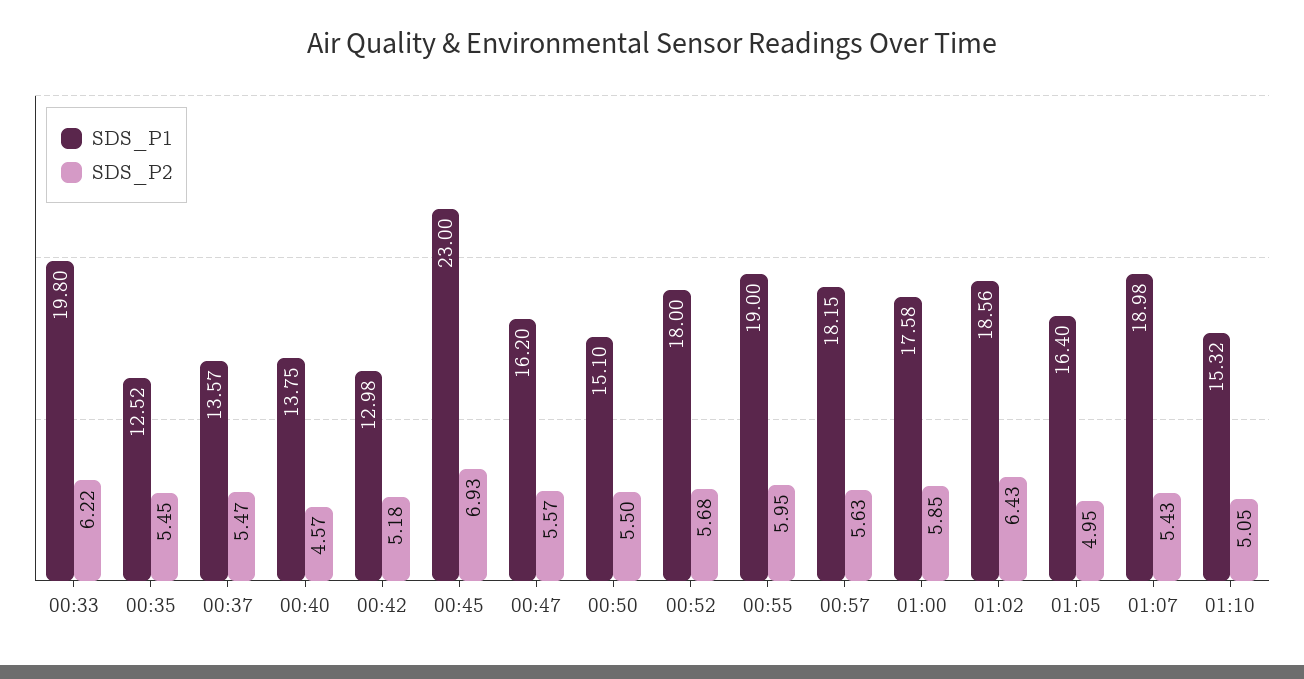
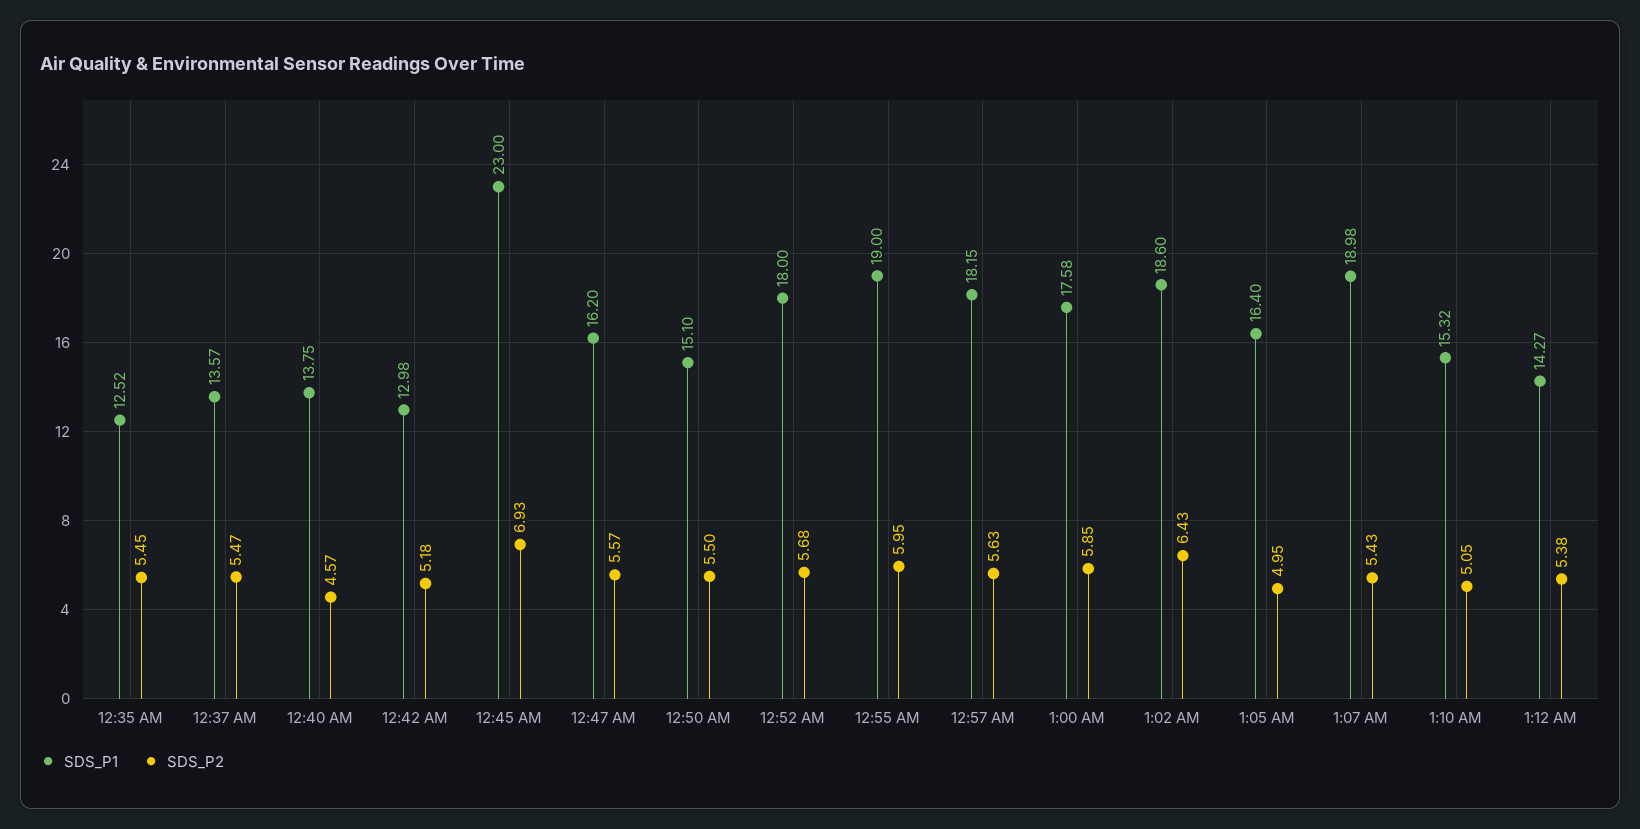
SDS_P1, 00:33: 19.8 -> none
SDS_P2, 00:33: 6.22 -> none
SDS_P1, 01:02: 18.56 -> 18.6
SDS_P1, 1:12 AM: none -> 14.27
SDS_P2, 1:12 AM: none -> 5.38

